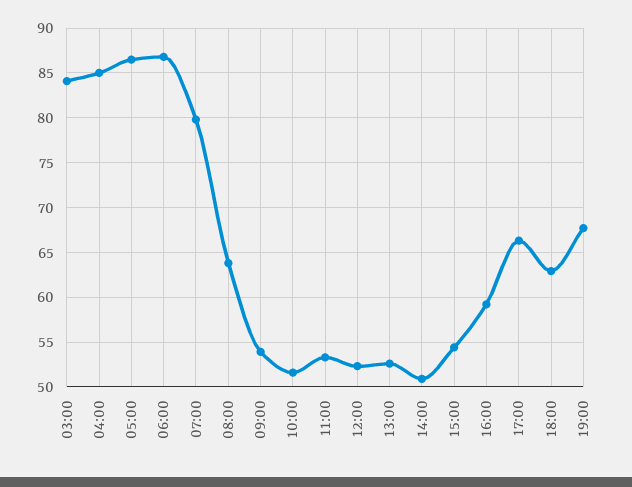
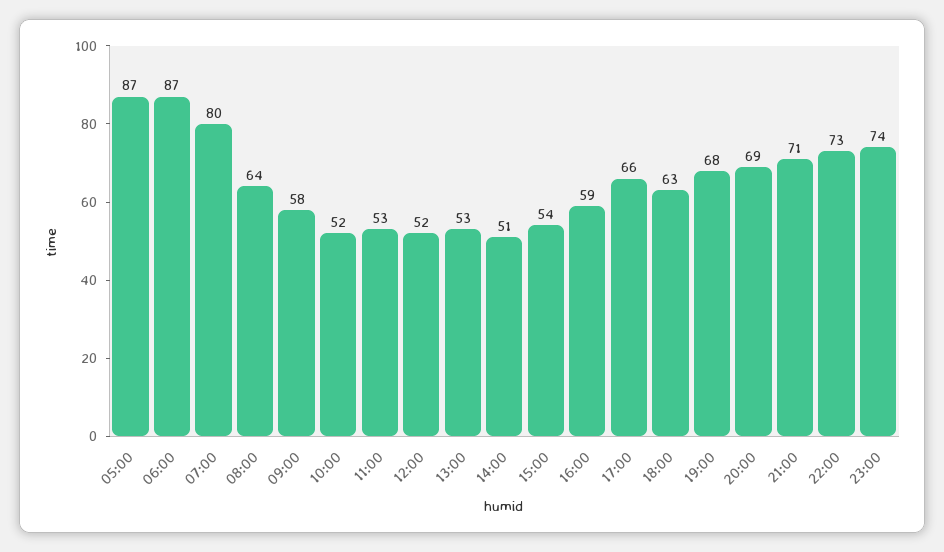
03:00: 84 -> none
04:00: 85 -> none
09:00: 54 -> 58
20:00: none -> 69
21:00: none -> 71
22:00: none -> 73
23:00: none -> 74

